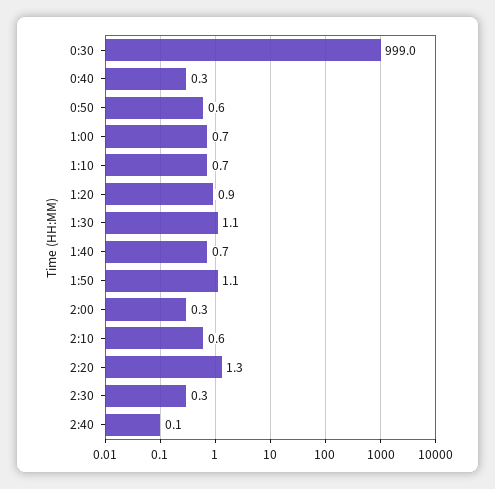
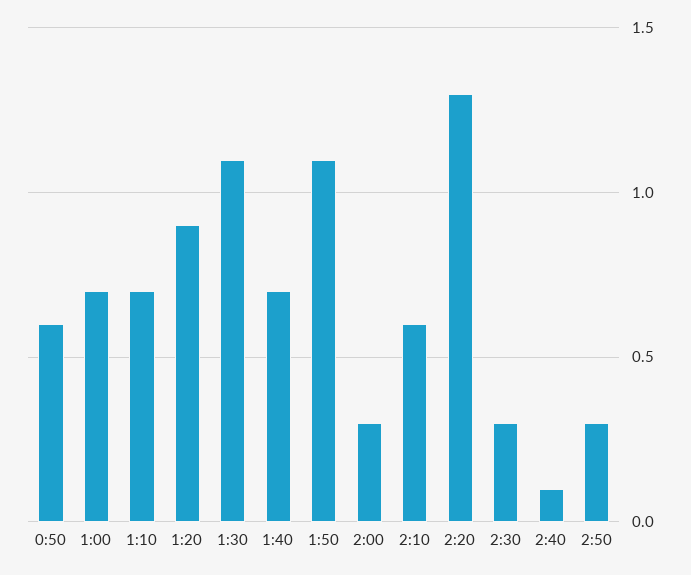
0:30: 999 -> none
0:40: 0.3 -> none
2:50: none -> 0.3

